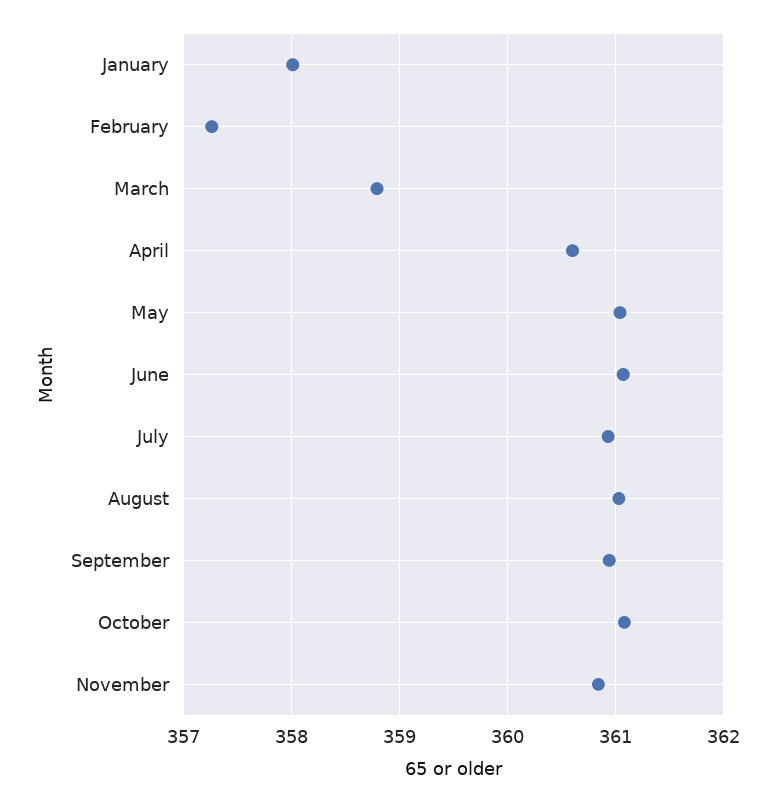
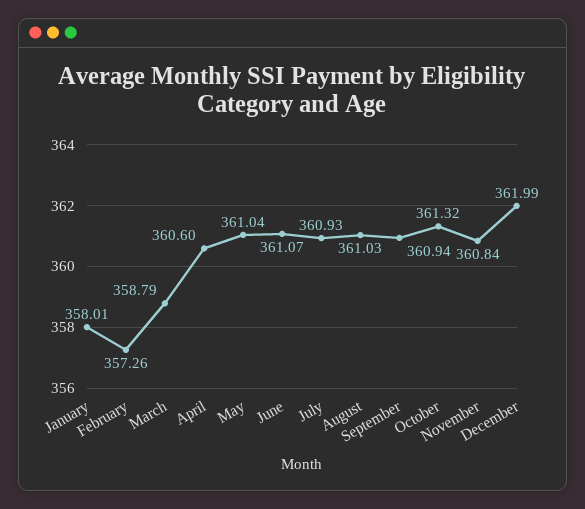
October: 361.1 -> 361.32
December: none -> 361.99

